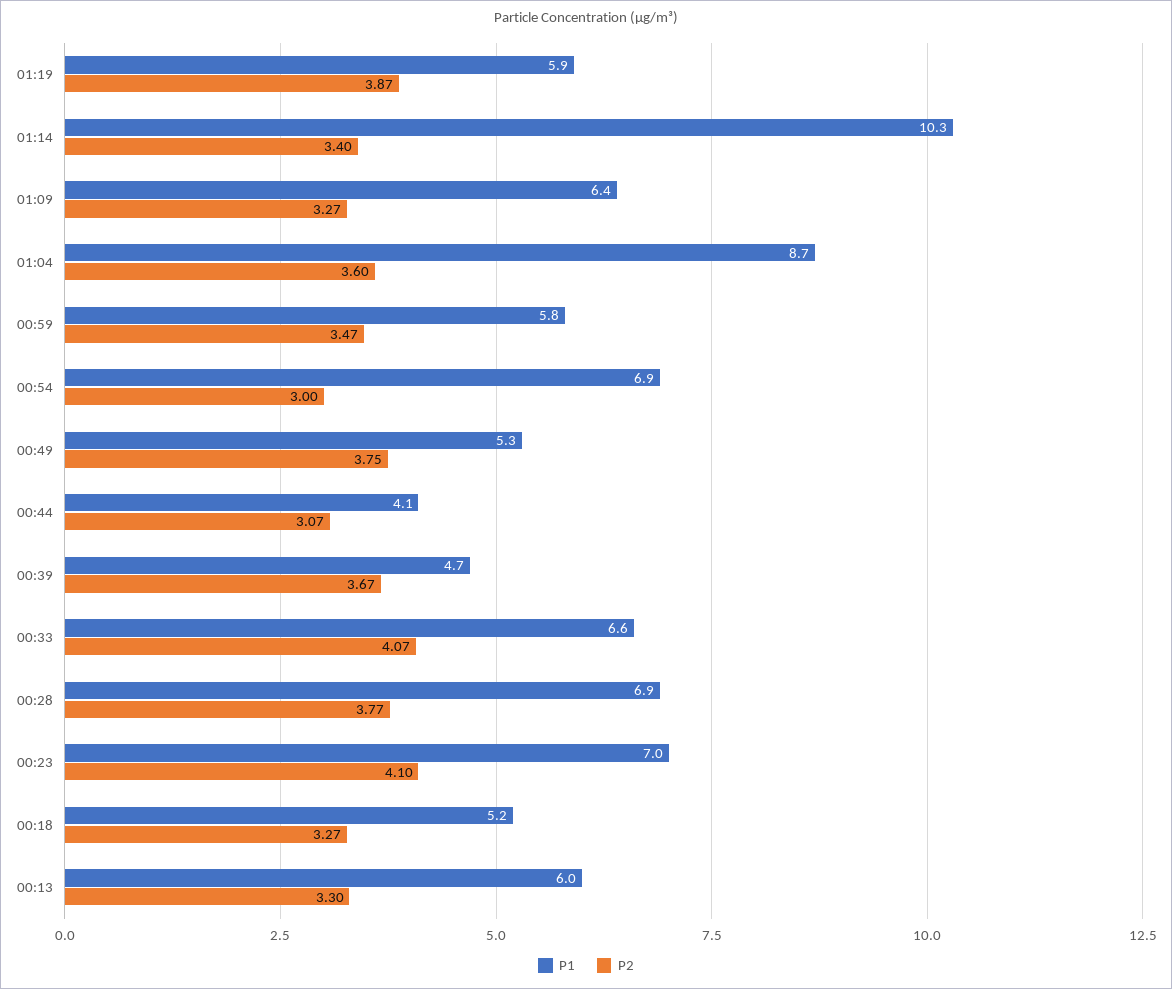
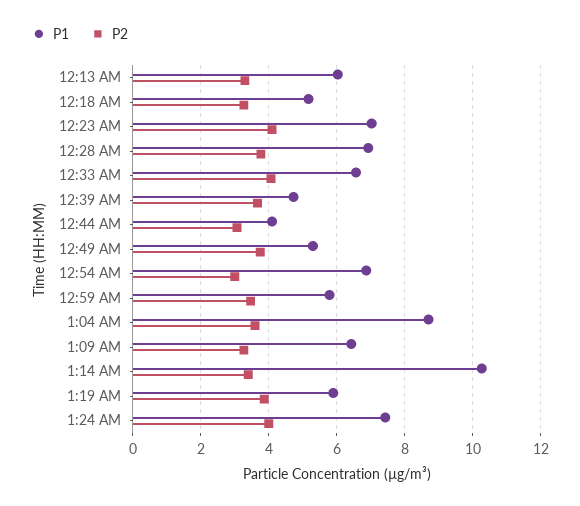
P1, 1:24 AM: none -> 7.4
P2, 1:24 AM: none -> 4

